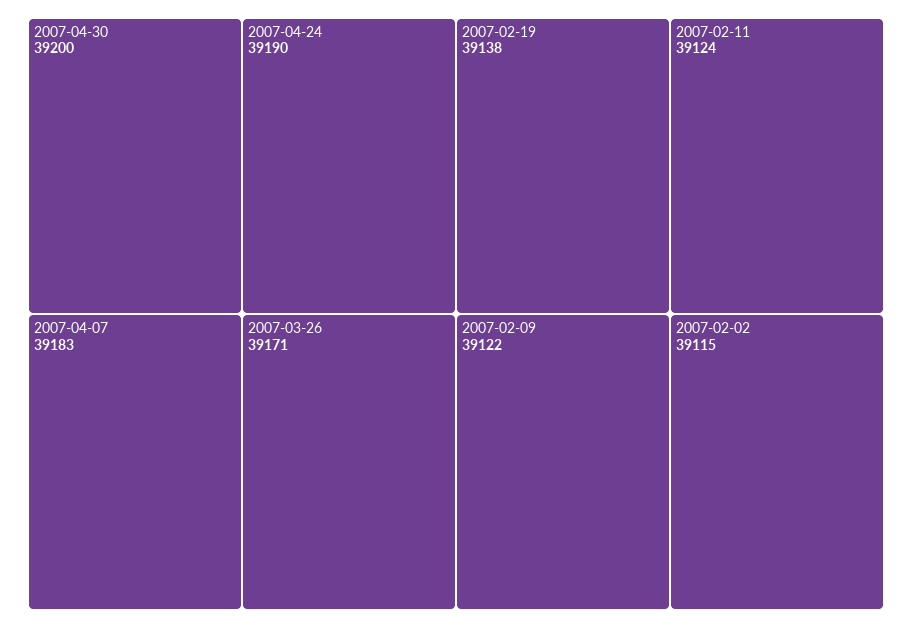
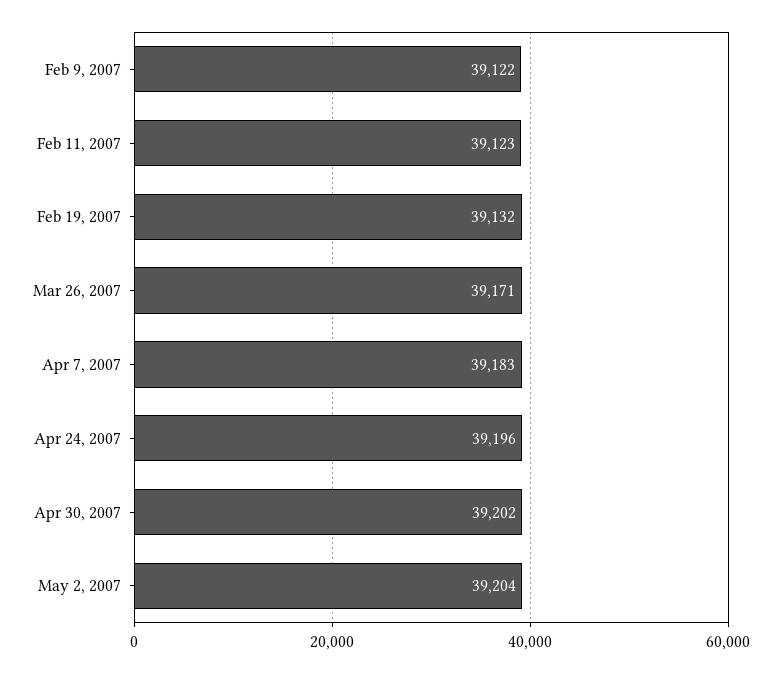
2007-04-30: 39200 -> 39202
2007-04-24: 39190 -> 39196
2007-02-19: 39138 -> 39132
2007-02-11: 39124 -> 39123
2007-02-02: 39115 -> none
May 2, 2007: none -> 39204

